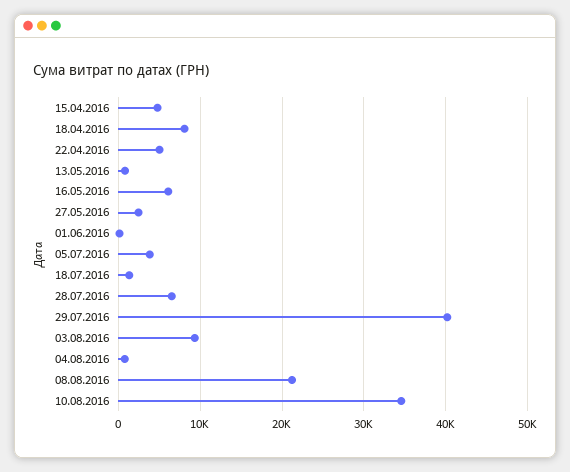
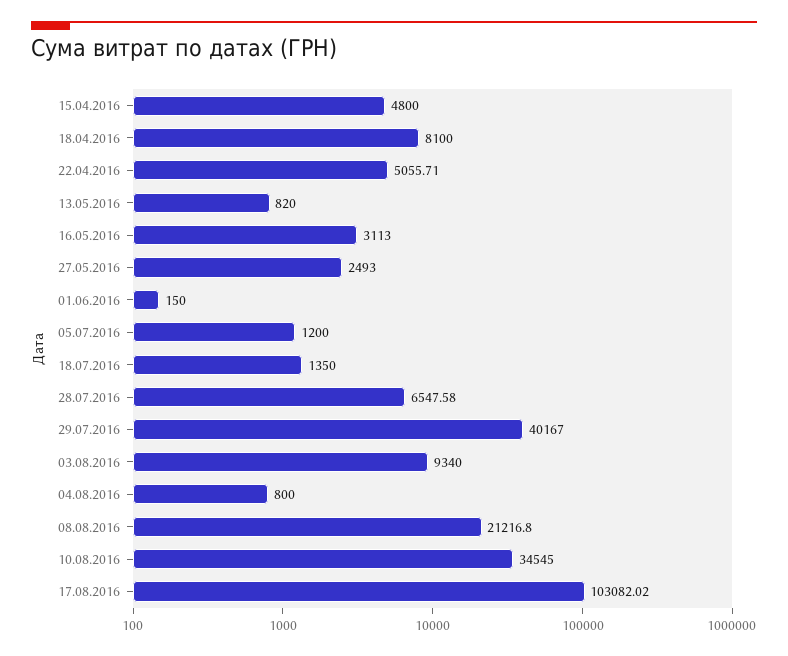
16.05.2016: 6000 -> 3113
05.07.2016: 4000 -> 1200
17.08.2016: none -> 103082.02

